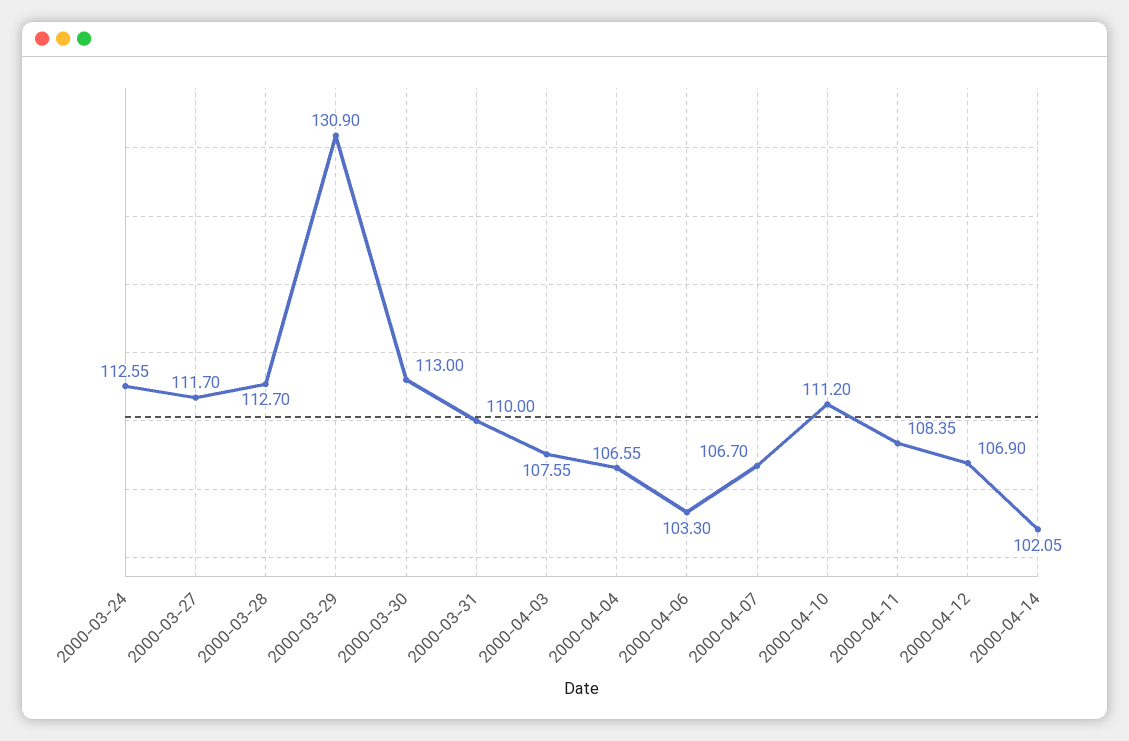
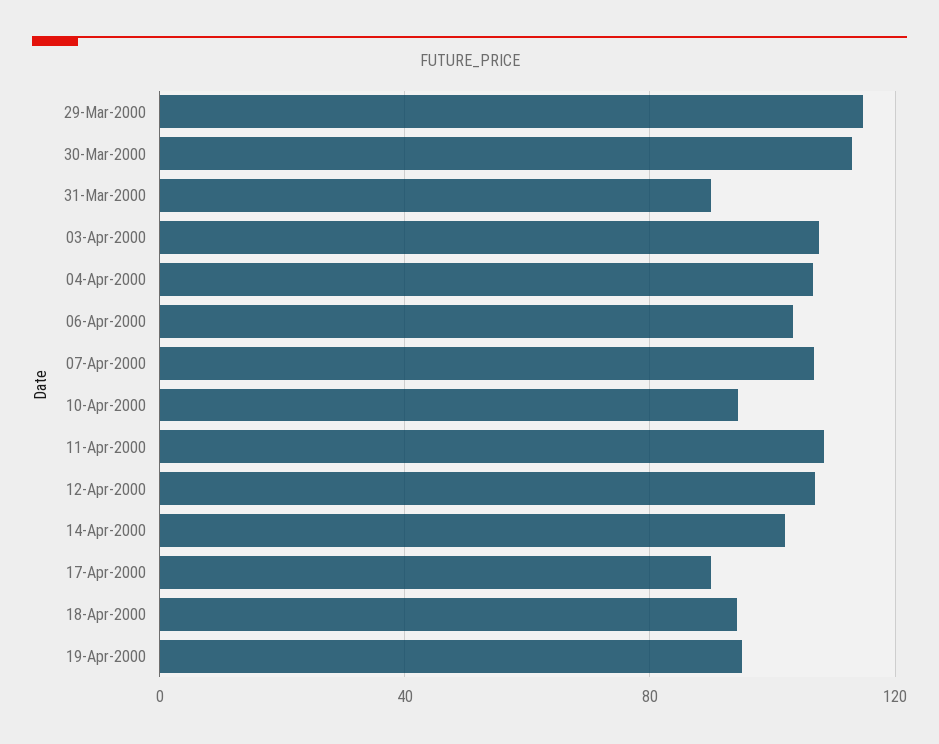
2000-03-24: 112.55 -> none
2000-03-27: 111.7 -> none
2000-03-28: 112.7 -> none
2000-03-29: 130.9 -> 115
2000-03-31: 110 -> 90
2000-04-10: 111.2 -> 95
17-Apr-2000: none -> 90
18-Apr-2000: none -> 95
19-Apr-2000: none -> 95

